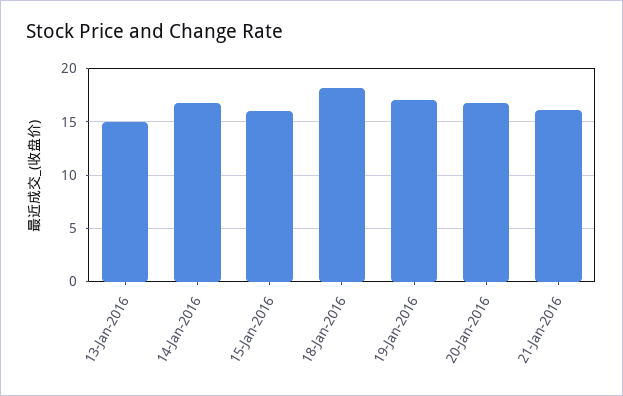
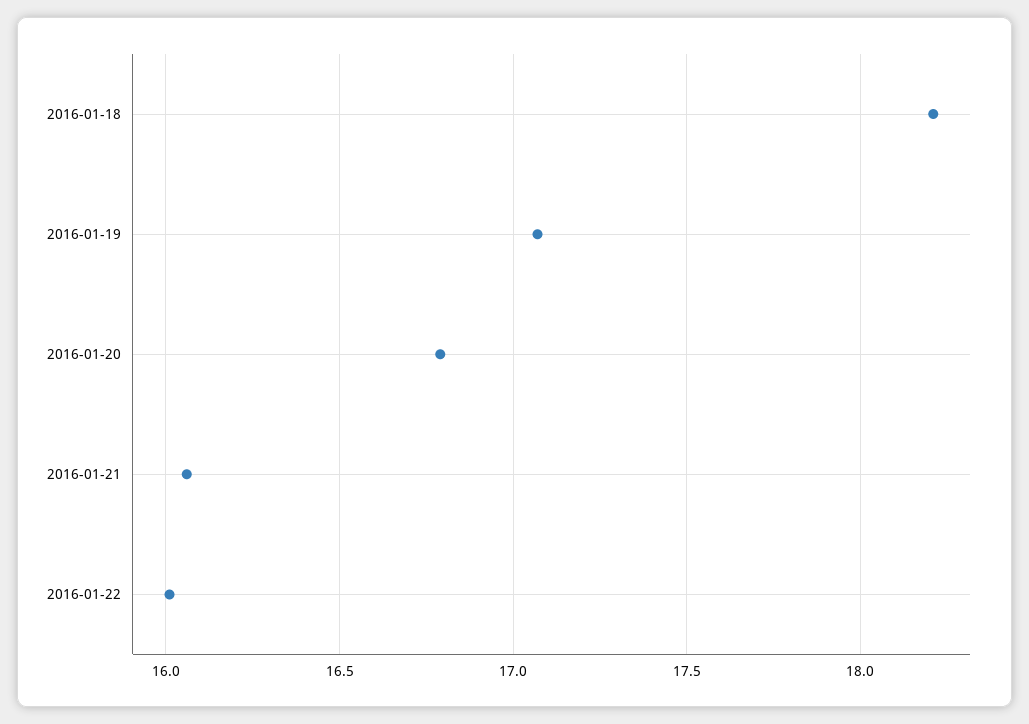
13-Jan-2016: 15 -> none
14-Jan-2016: 17 -> none
15-Jan-2016: 16 -> none
2016-01-22: none -> 16

